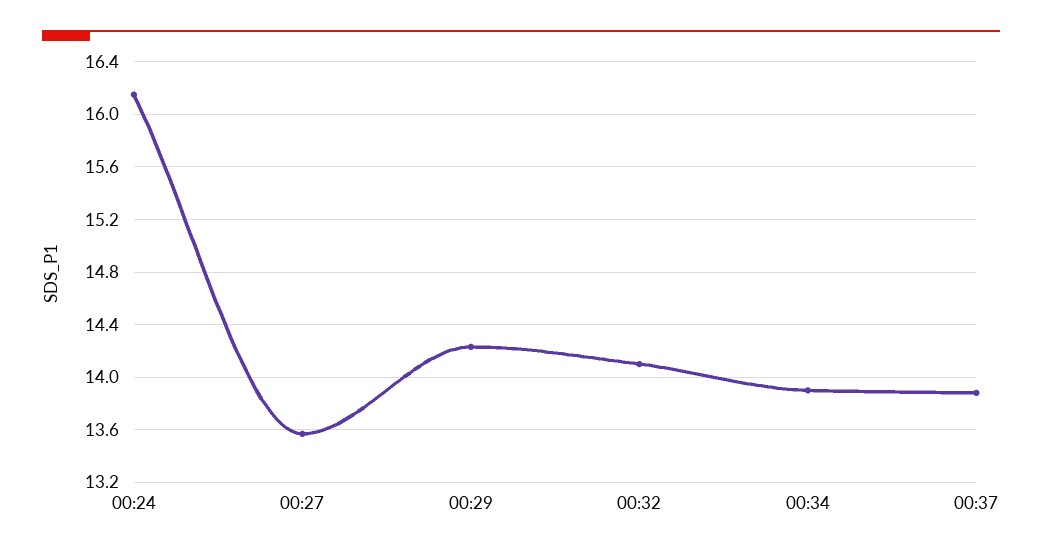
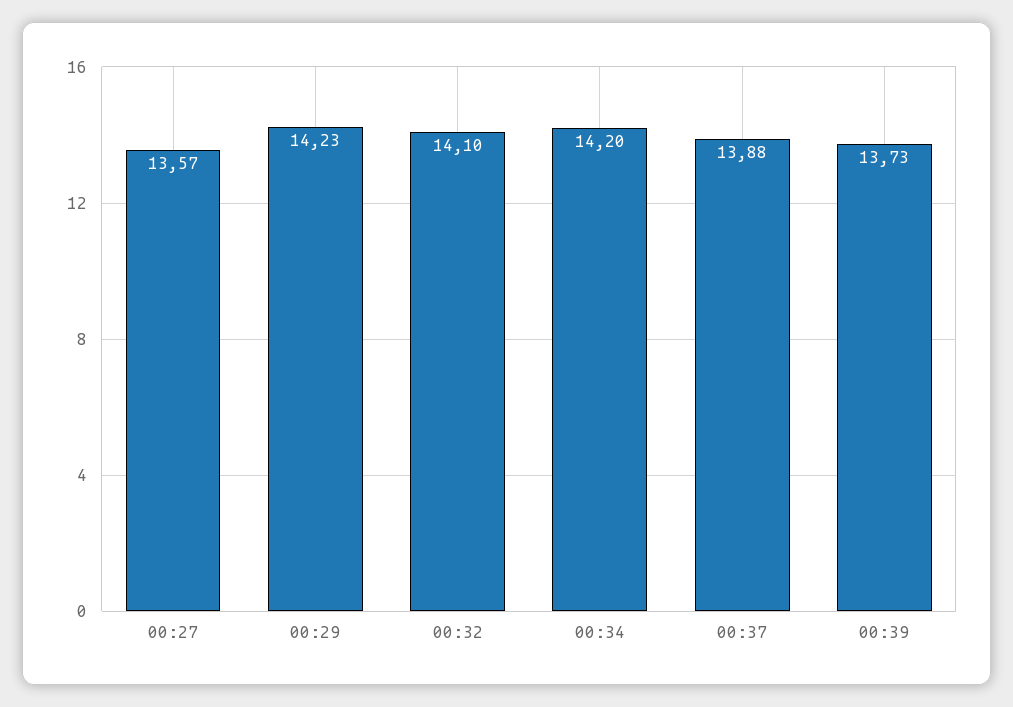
00:24: 16.15 -> none
00:34: 13.9 -> 14.2
00:39: none -> 13.73

